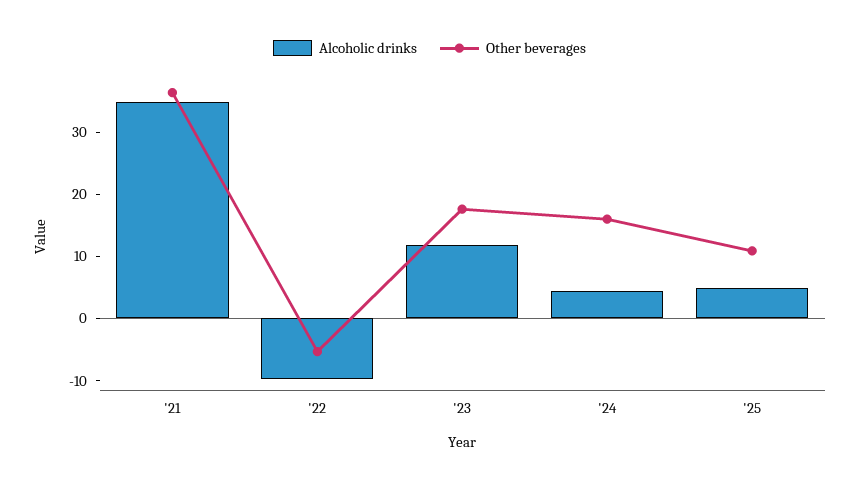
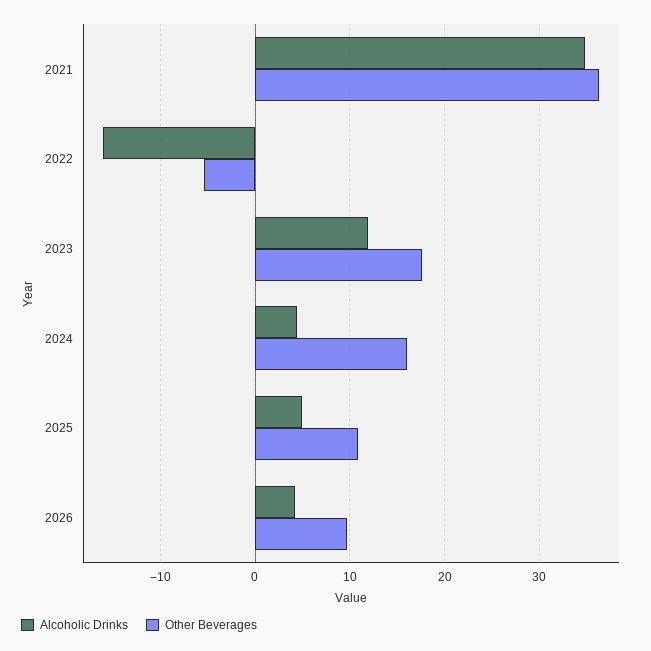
Alcoholic drinks, '22: -10 -> -16
Alcoholic drinks, 2026: none -> 4
Other beverages, 2026: none -> 10

